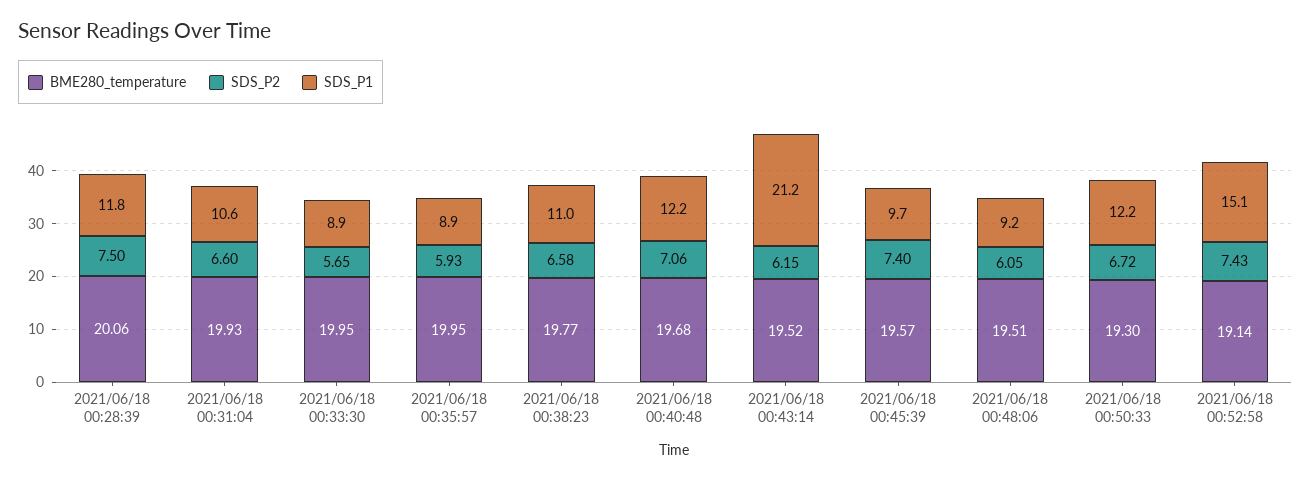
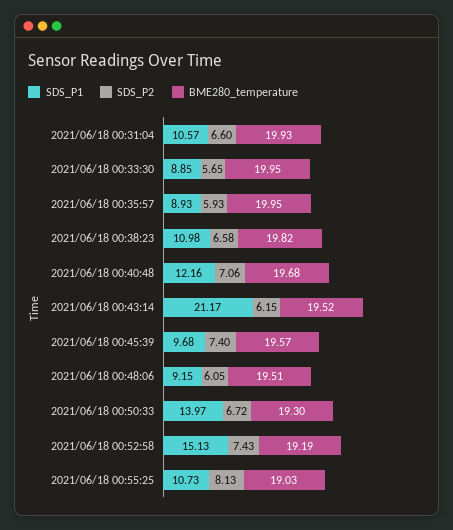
BME280_temperature, 2021/06/18 00:28:39: 20.06 -> none
SDS_P2, 2021/06/18 00:28:39: 7.5 -> none
SDS_P1, 2021/06/18 00:28:39: 11.8 -> none
BME280_temperature, 2021/06/18 00:38:23: 19.77 -> 19.82
SDS_P1, 2021/06/18 00:50:33: 12.2 -> 13.97
BME280_temperature, 2021/06/18 00:52:58: 19.14 -> 19.19
SDS_P1, 2021/06/18 00:55:25: none -> 10.73
SDS_P2, 2021/06/18 00:55:25: none -> 8.13
BME280_temperature, 2021/06/18 00:55:25: none -> 19.03

